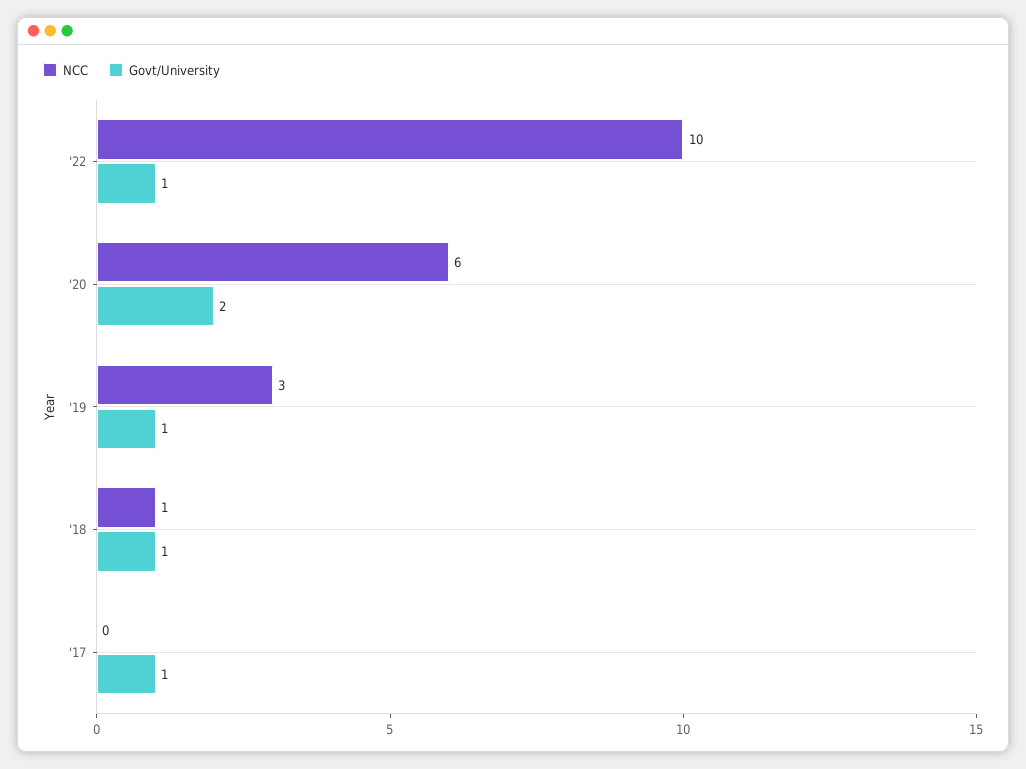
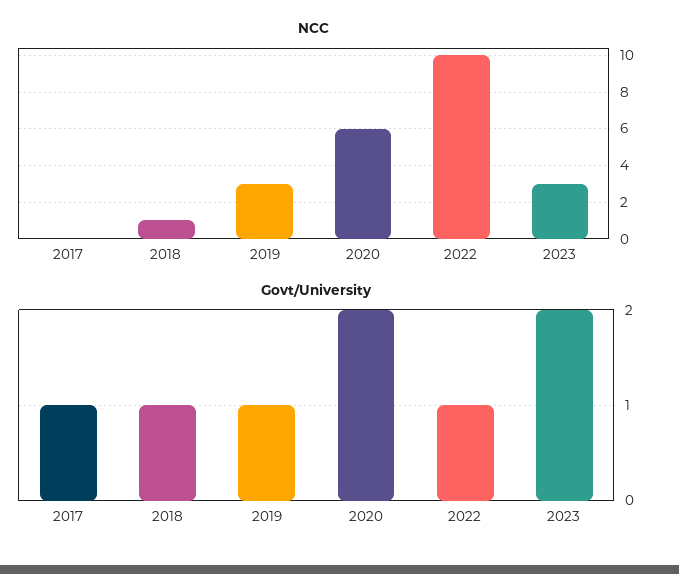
NCC, 2023: none -> 3
Govt/University, 2023: none -> 2

